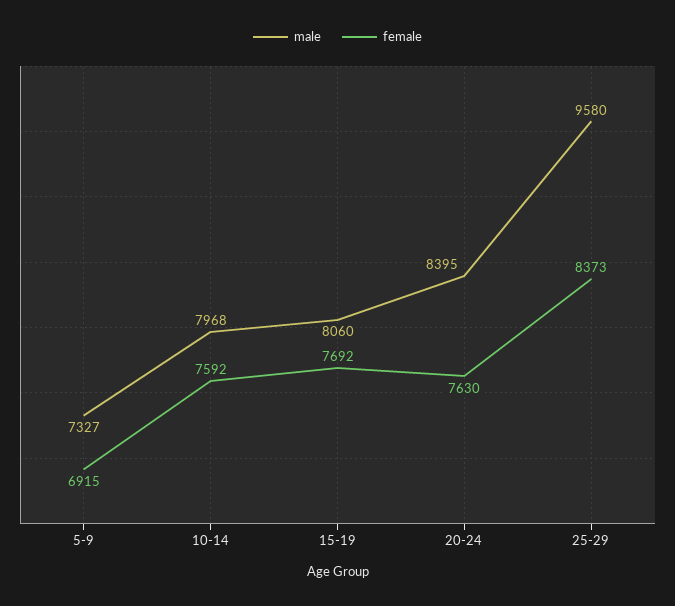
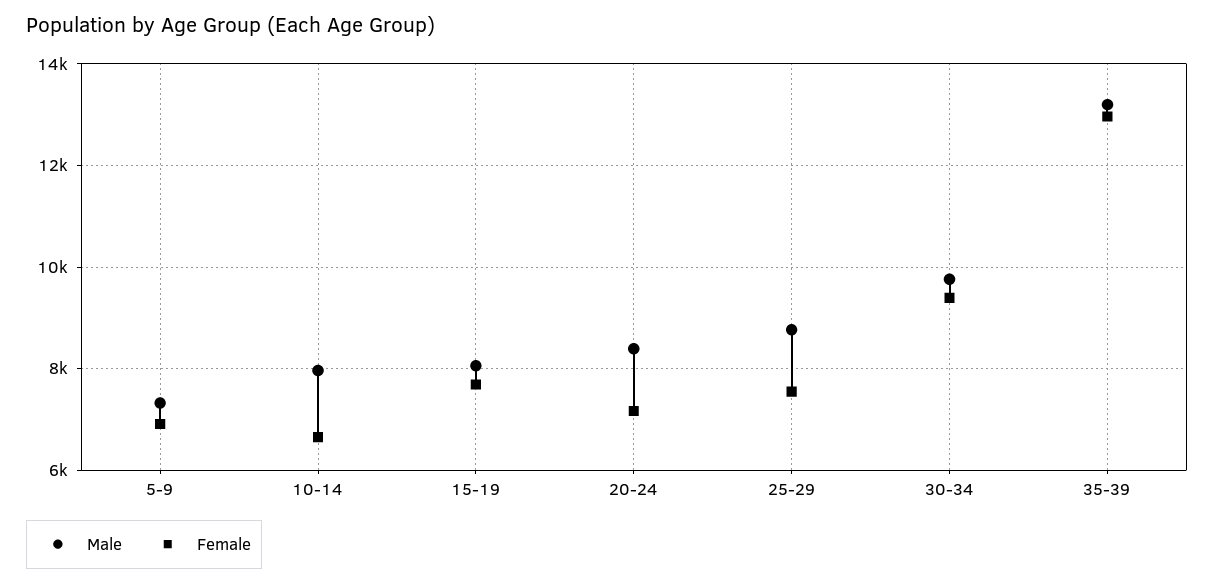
female, 10-14: 7592 -> 6600
female, 20-24: 7630 -> 7200
male, 25-29: 9580 -> 8800
female, 25-29: 8373 -> 7600
male, 30-34: none -> 9800
female, 30-34: none -> 9400
male, 35-39: none -> 13200
female, 35-39: none -> 13000

